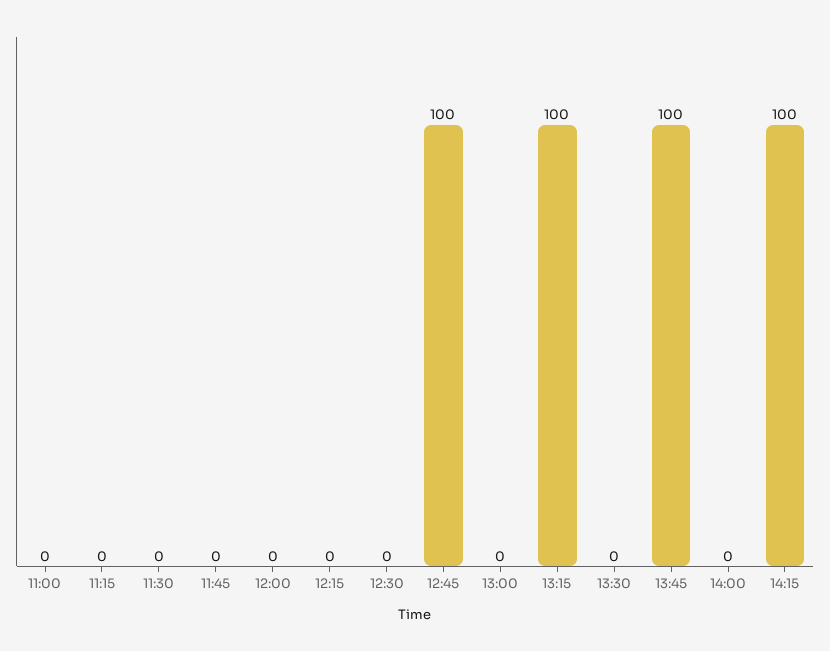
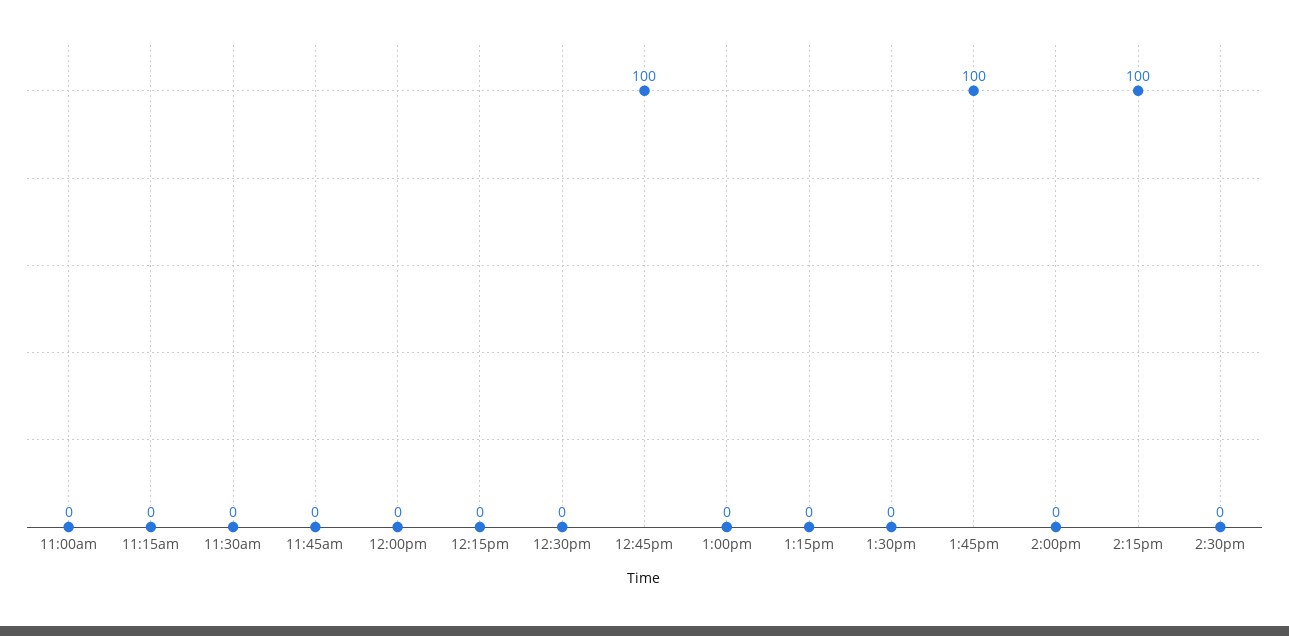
13:15: 100 -> 0
2:30pm: none -> 0

